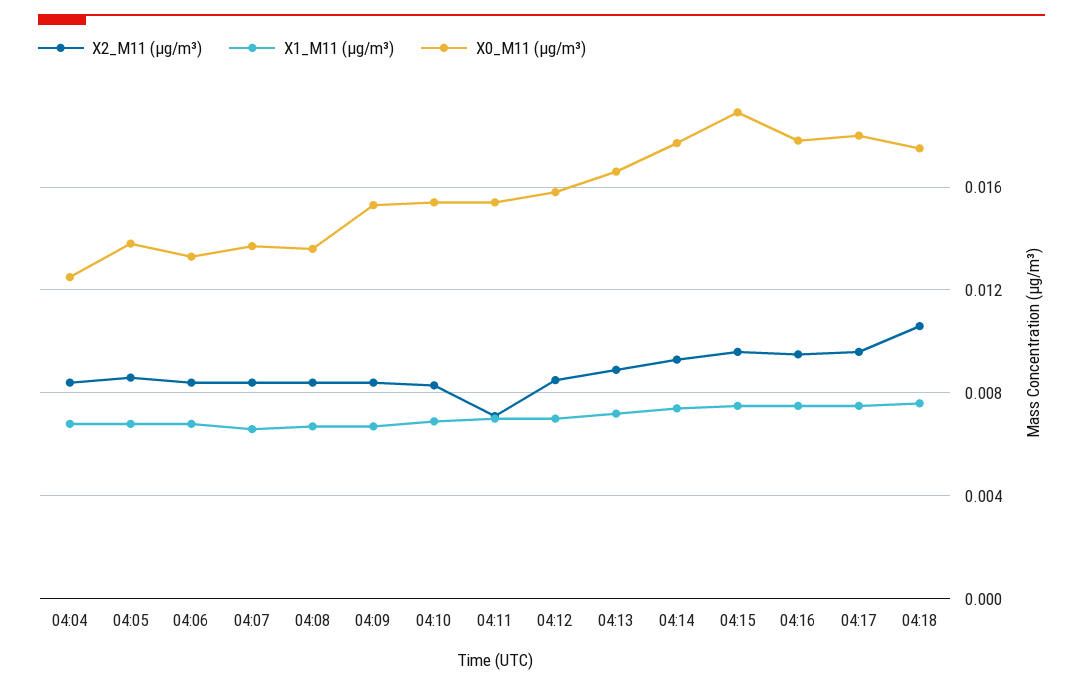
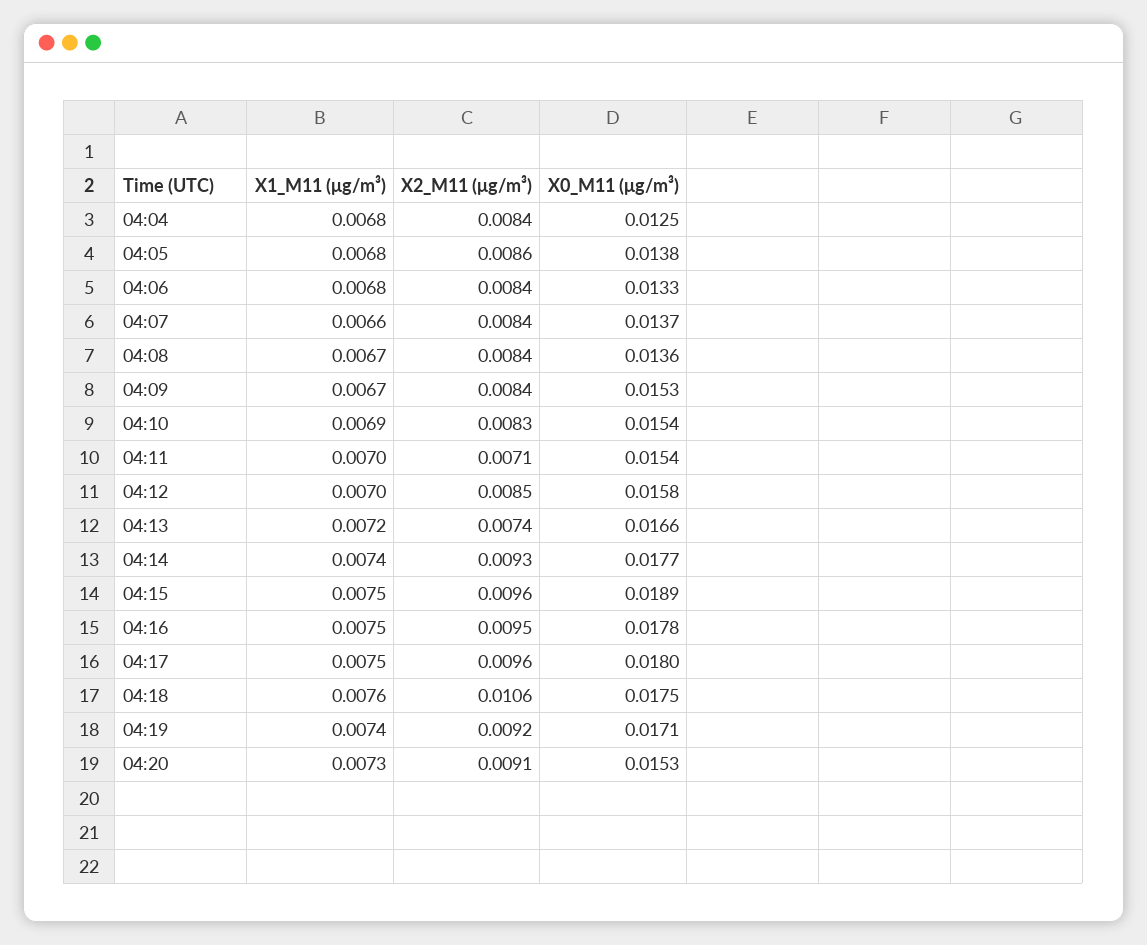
X2_M11 (μg/m³), 04:13: 0.009 -> 0.0074
X1_M11 (μg/m³), 04:19: none -> 0.0074
X2_M11 (μg/m³), 04:19: none -> 0.0092
X0_M11 (μg/m³), 04:19: none -> 0.0171
X1_M11 (μg/m³), 04:20: none -> 0.0073
X2_M11 (μg/m³), 04:20: none -> 0.0091
X0_M11 (μg/m³), 04:20: none -> 0.0153

